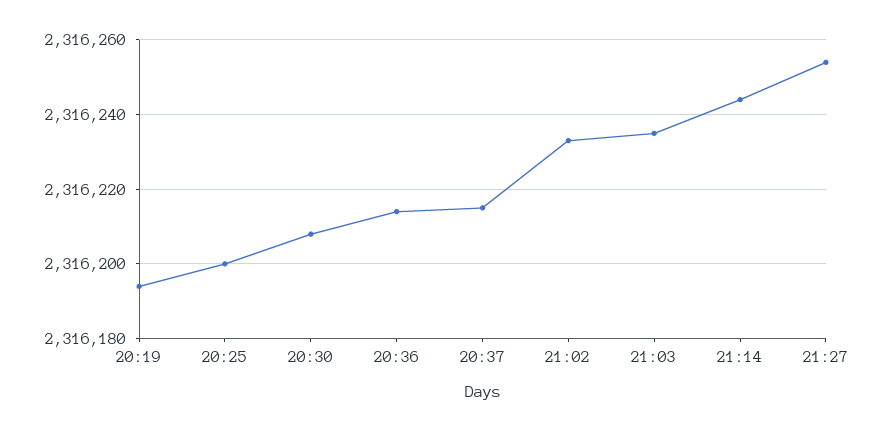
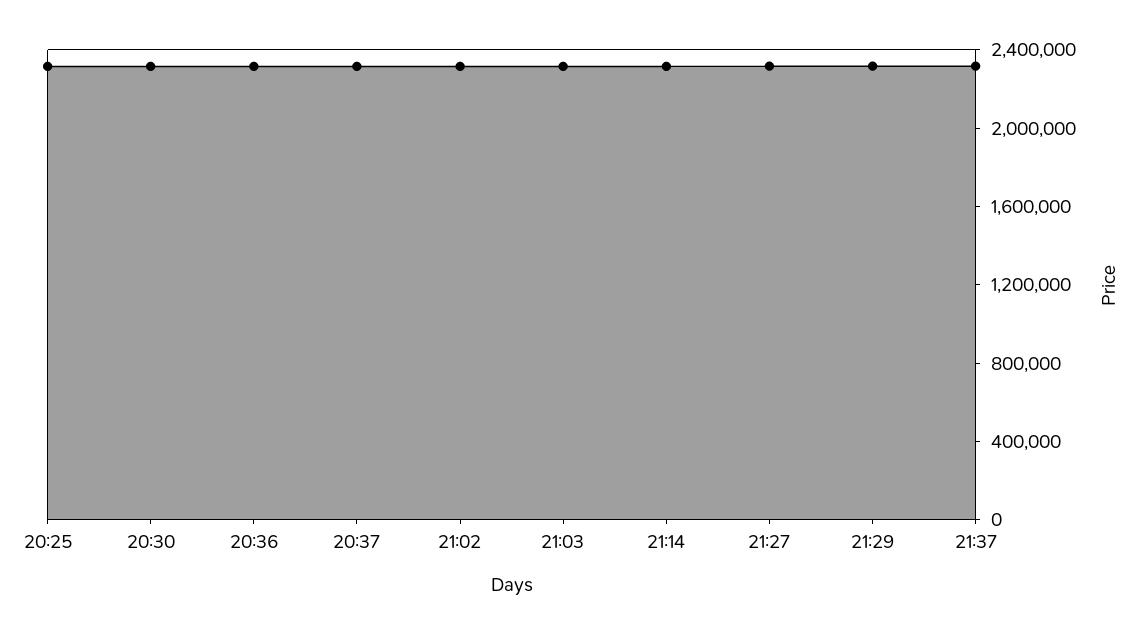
20:19: 2316195 -> none
21:29: none -> 2300000
21:37: none -> 2300000

